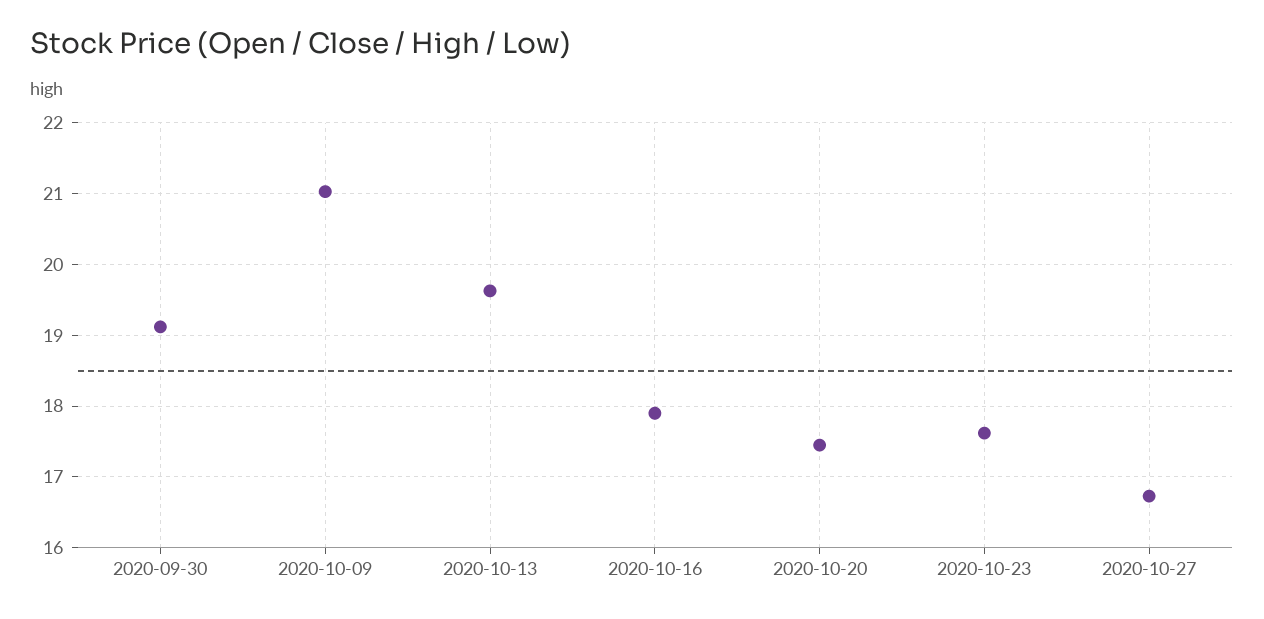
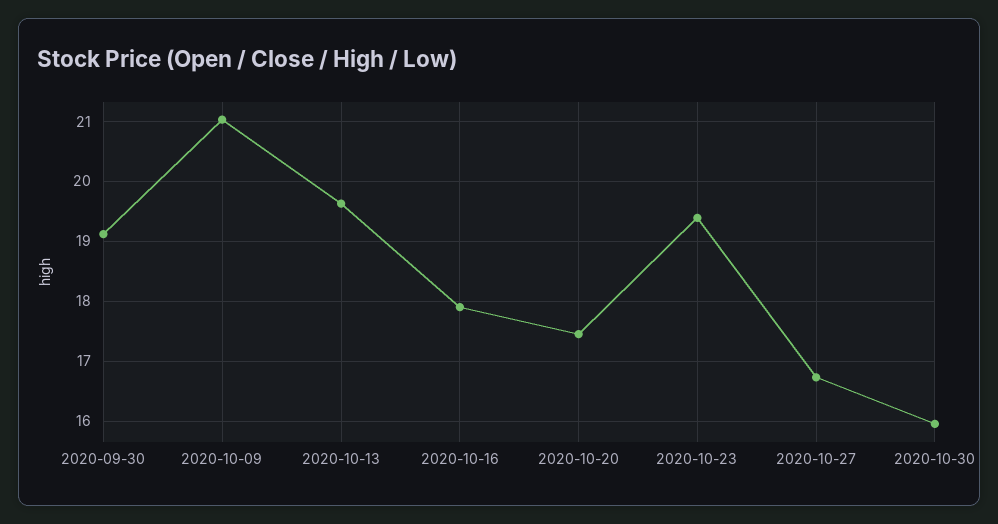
2020-10-23: 17.6 -> 19.4
2020-10-30: none -> 16

